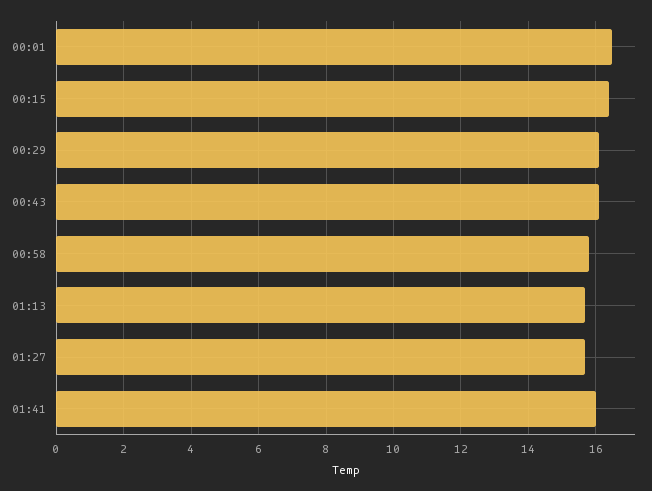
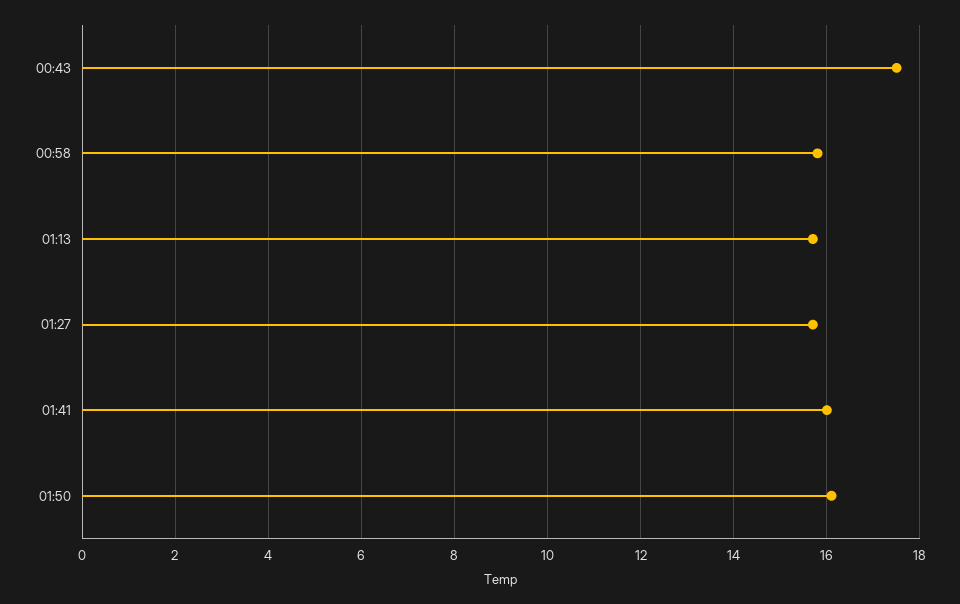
00:01: 16.5 -> none
00:15: 16.5 -> none
00:29: 16 -> none
00:43: 16 -> 17.5
01:50: none -> 16

